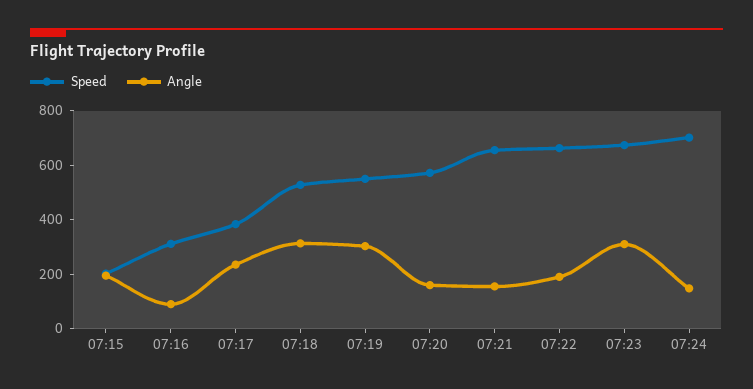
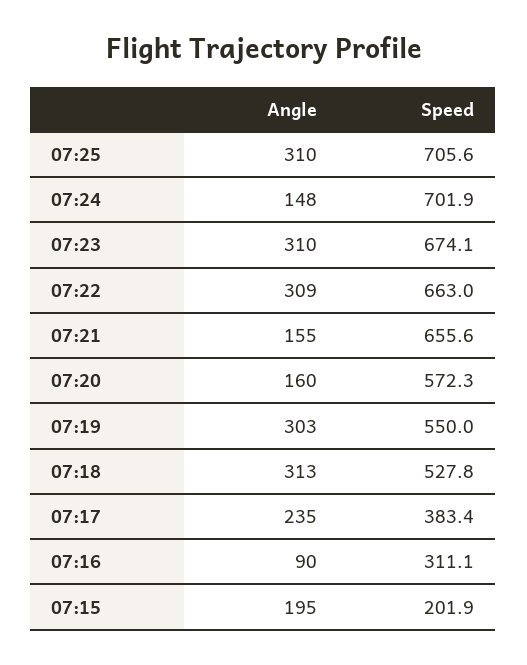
Angle, 07:22: 200 -> 309
Angle, 07:25: none -> 310
Speed, 07:25: none -> 705.6

